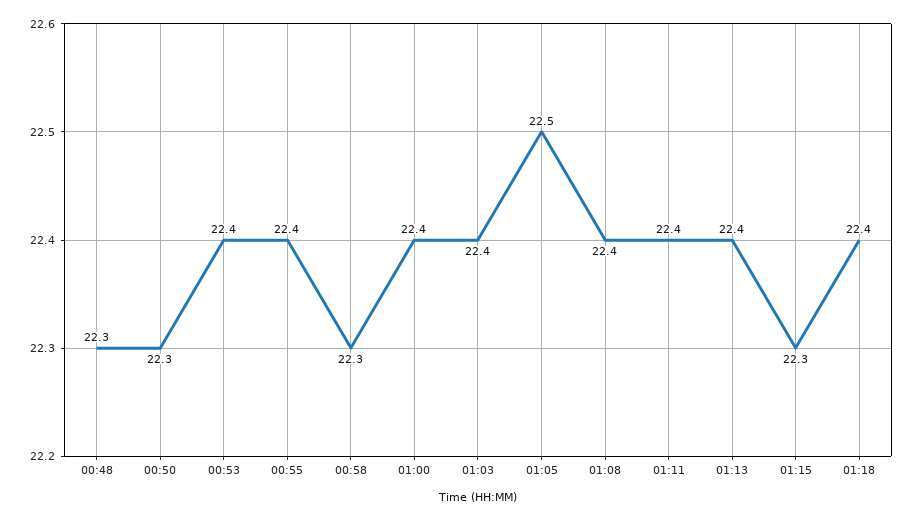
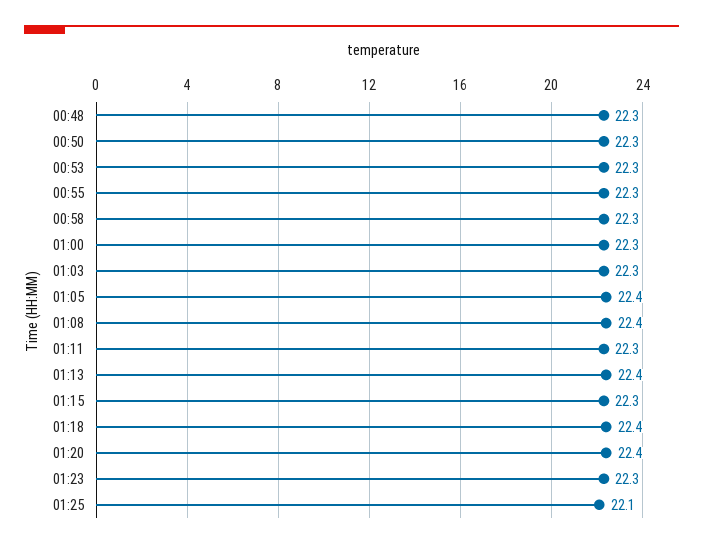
00:53: 22.4 -> 22.3
00:55: 22.4 -> 22.3
01:00: 22.4 -> 22.3
01:03: 22.4 -> 22.3
01:05: 22.5 -> 22.4
01:11: 22.4 -> 22.3
01:20: none -> 22.4
01:23: none -> 22.3
01:25: none -> 22.1

